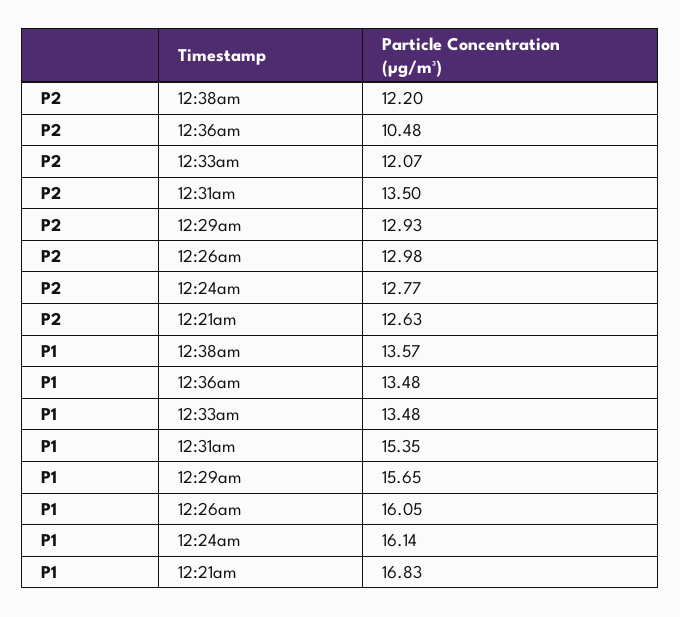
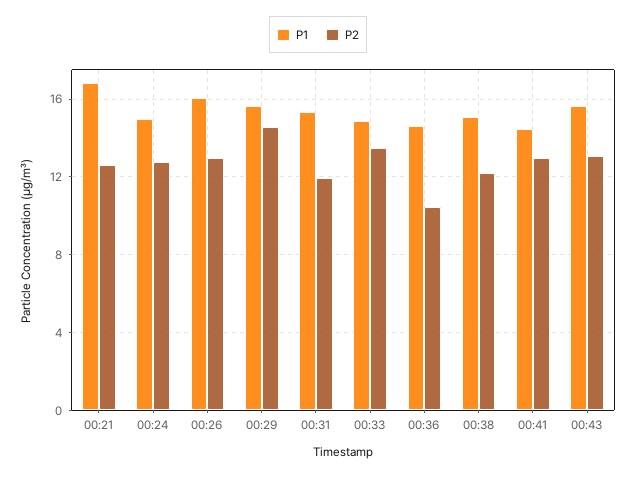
P2, 12:33am: 12.07 -> 13.5
P2, 12:31am: 13.5 -> 12
P2, 12:29am: 12.93 -> 14.5
P1, 12:38am: 13.57 -> 15
P1, 12:36am: 13.48 -> 14.5
P1, 12:33am: 13.48 -> 15
P1, 12:24am: 16.14 -> 15
P1, 00:41: none -> 14.5
P2, 00:41: none -> 13
P1, 00:43: none -> 15.5
P2, 00:43: none -> 13

